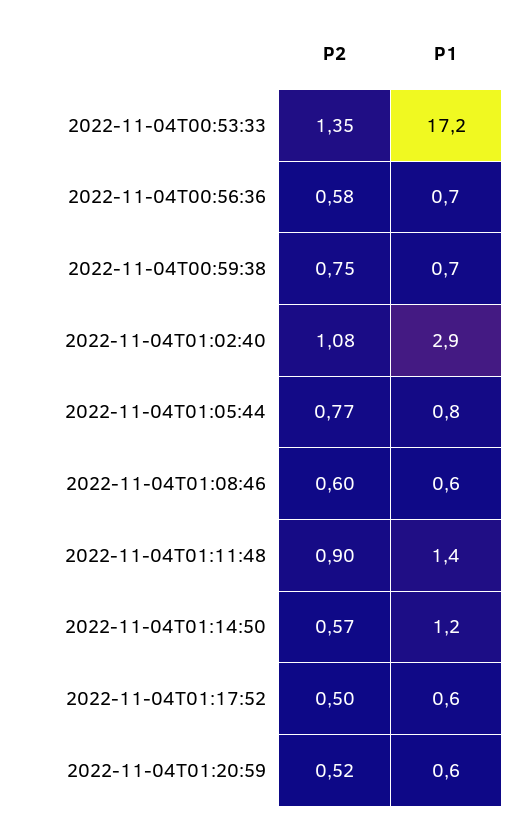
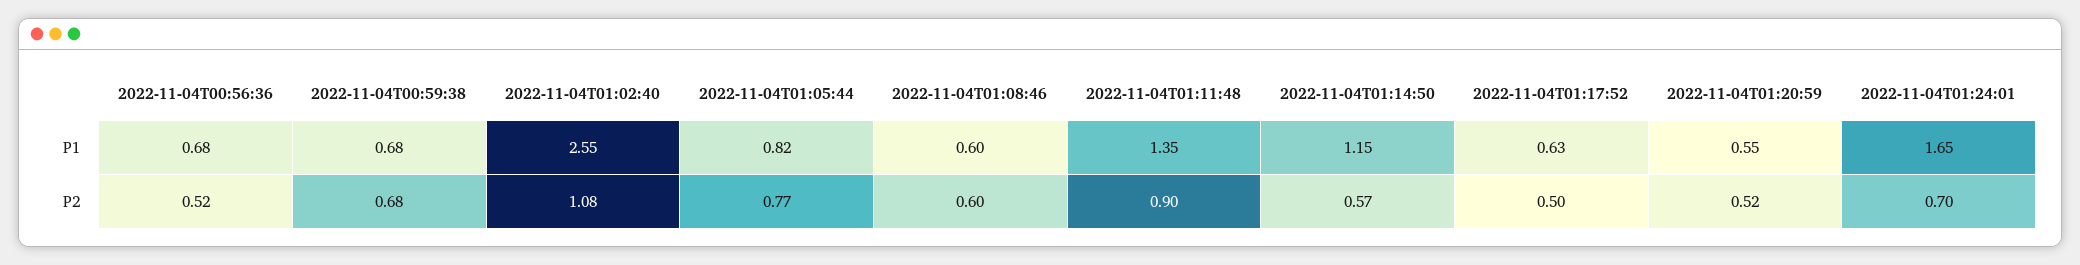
P2, 2022-11-04T00:53:33: 1.35 -> none
P1, 2022-11-04T00:53:33: 17.2 -> none
P2, 2022-11-04T00:56:36: 0.58 -> 0.52
P2, 2022-11-04T00:59:38: 0.75 -> 0.68
P1, 2022-11-04T01:02:40: 2.9 -> 2.55
P1, 2022-11-04T01:24:01: none -> 1.65
P2, 2022-11-04T01:24:01: none -> 0.7

